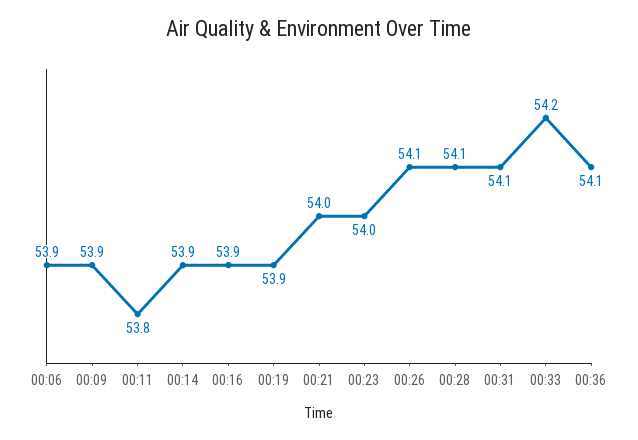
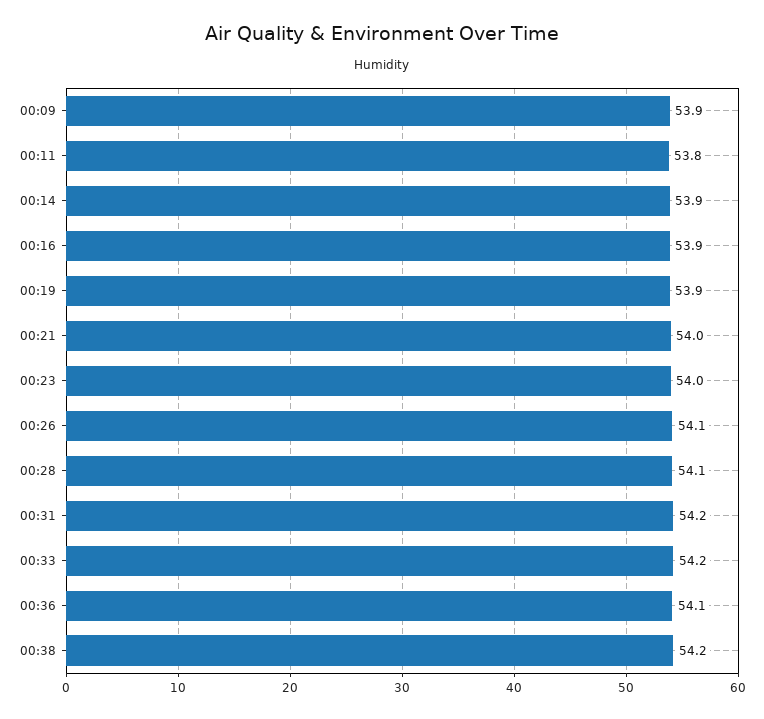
00:06: 53.9 -> none
00:31: 54.1 -> 54.2
00:38: none -> 54.2

